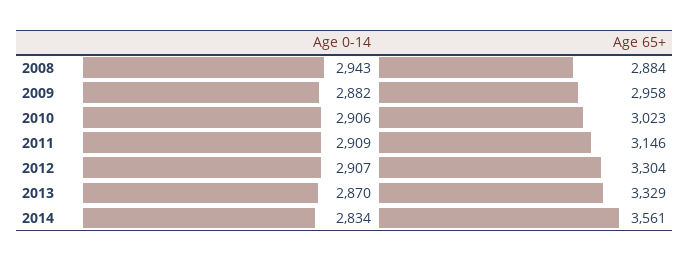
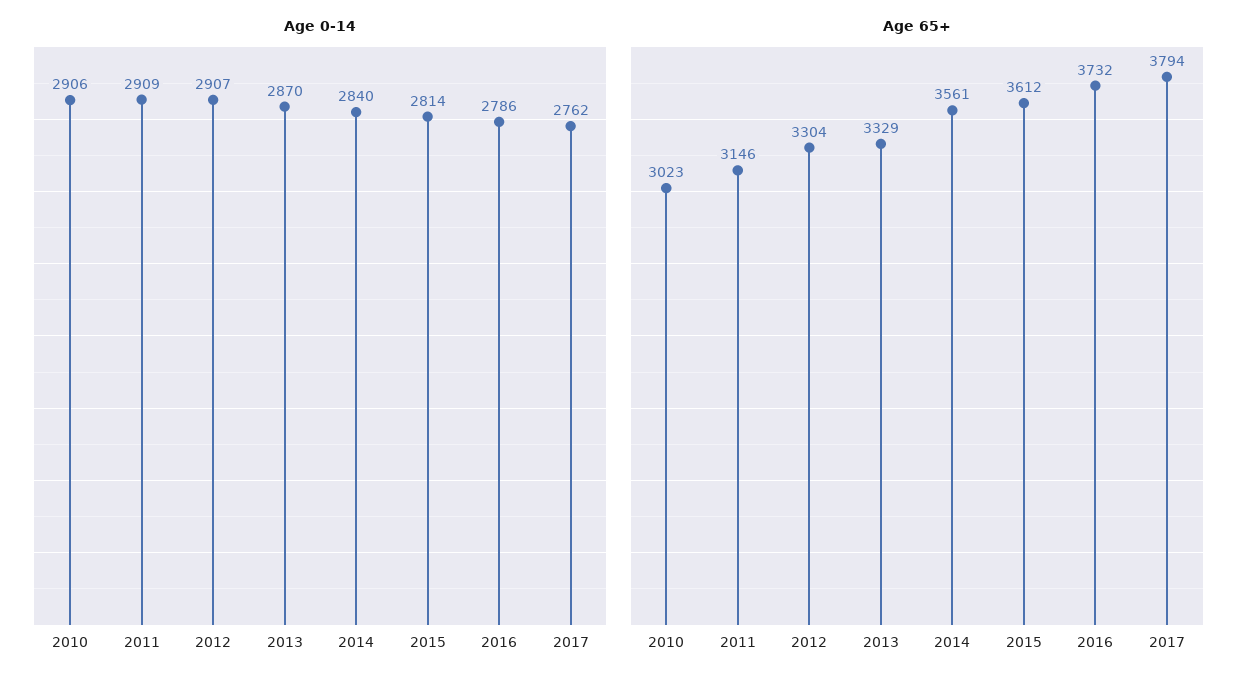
Age 0-14, 2008: 2943 -> none
Age 65+, 2008: 2884 -> none
Age 0-14, 2009: 2882 -> none
Age 65+, 2009: 2958 -> none
Age 0-14, 2014: 2834 -> 2840
Age 0-14, 2015: none -> 2814
Age 0-14, 2016: none -> 2786
Age 0-14, 2017: none -> 2762
Age 65+, 2015: none -> 3612
Age 65+, 2016: none -> 3732
Age 65+, 2017: none -> 3794

